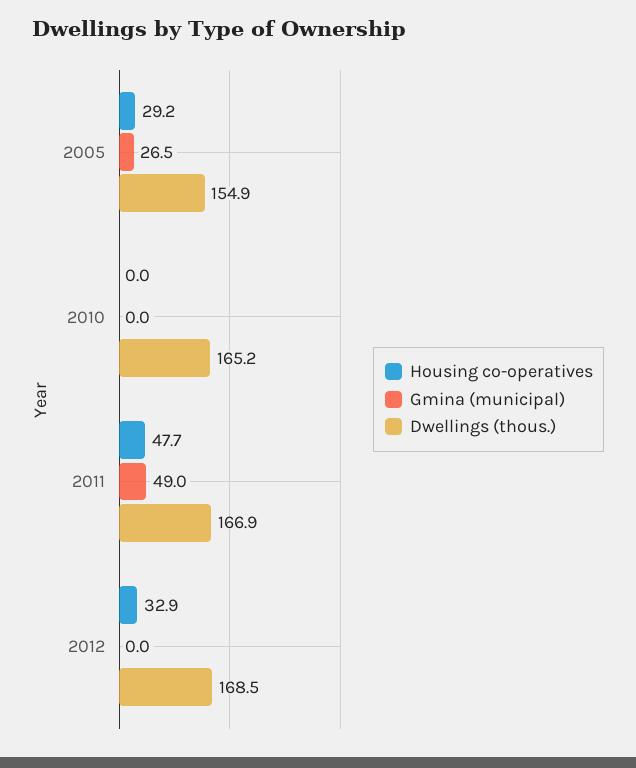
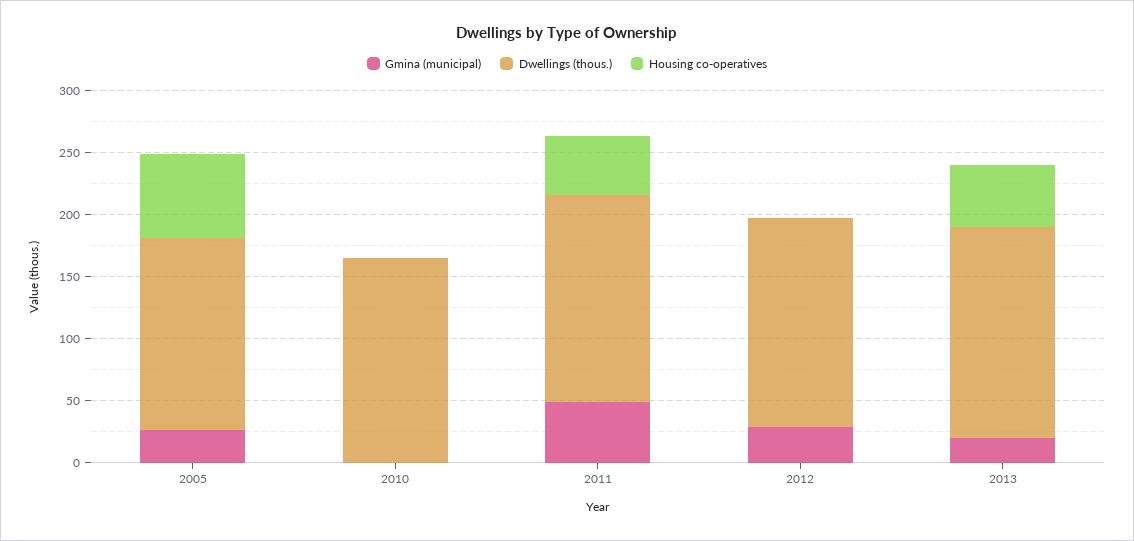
Housing co-operatives, 2005: 29.2 -> 70
Housing co-operatives, 2012: 32.9 -> 0
Gmina (municipal), 2012: 0 -> 30
Gmina (municipal), 2013: none -> 20
Dwellings (thous.), 2013: none -> 170
Housing co-operatives, 2013: none -> 50

